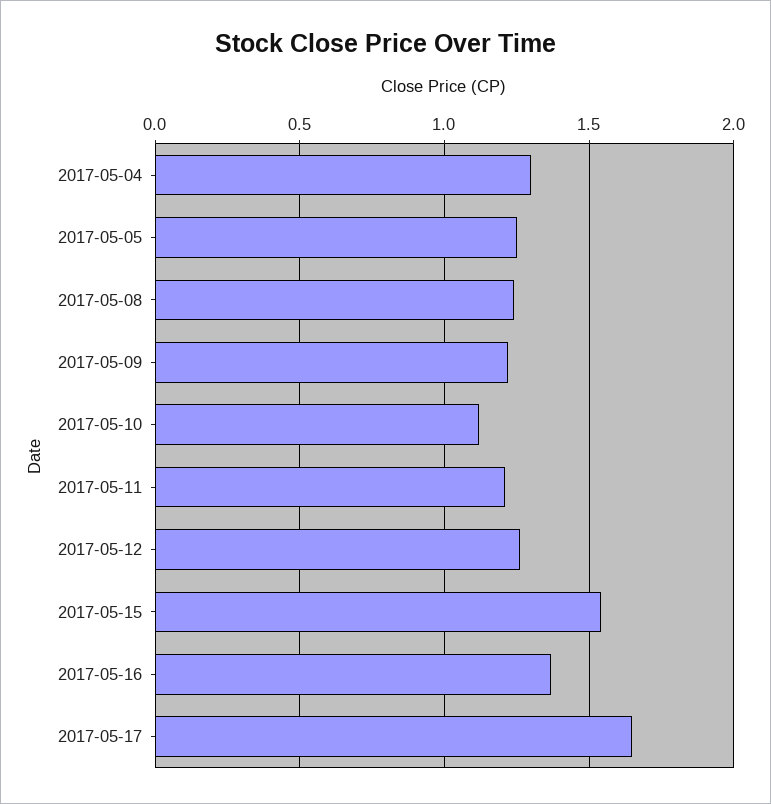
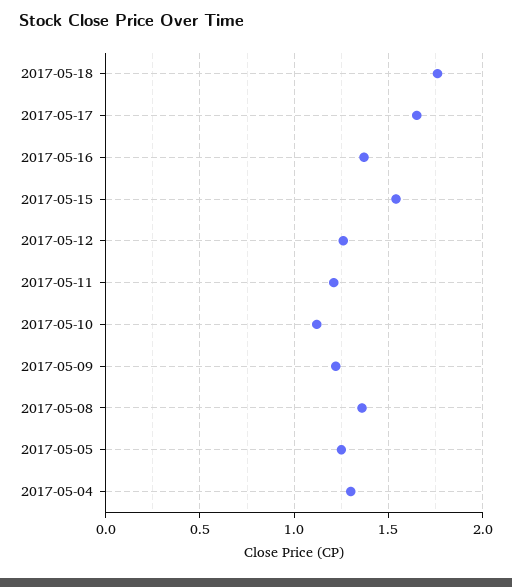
2017-05-08: 1.25 -> 1.35
2017-05-18: none -> 1.75

